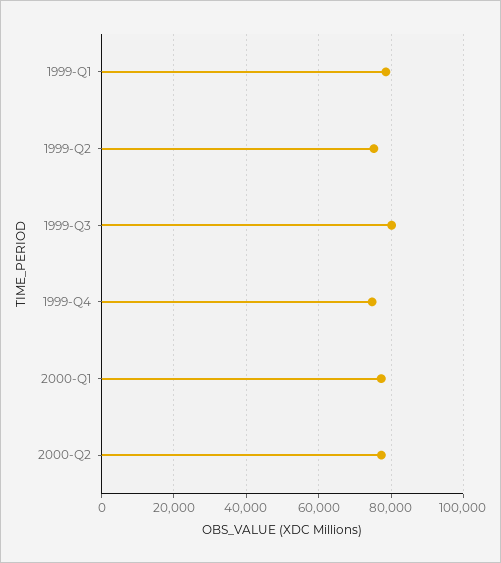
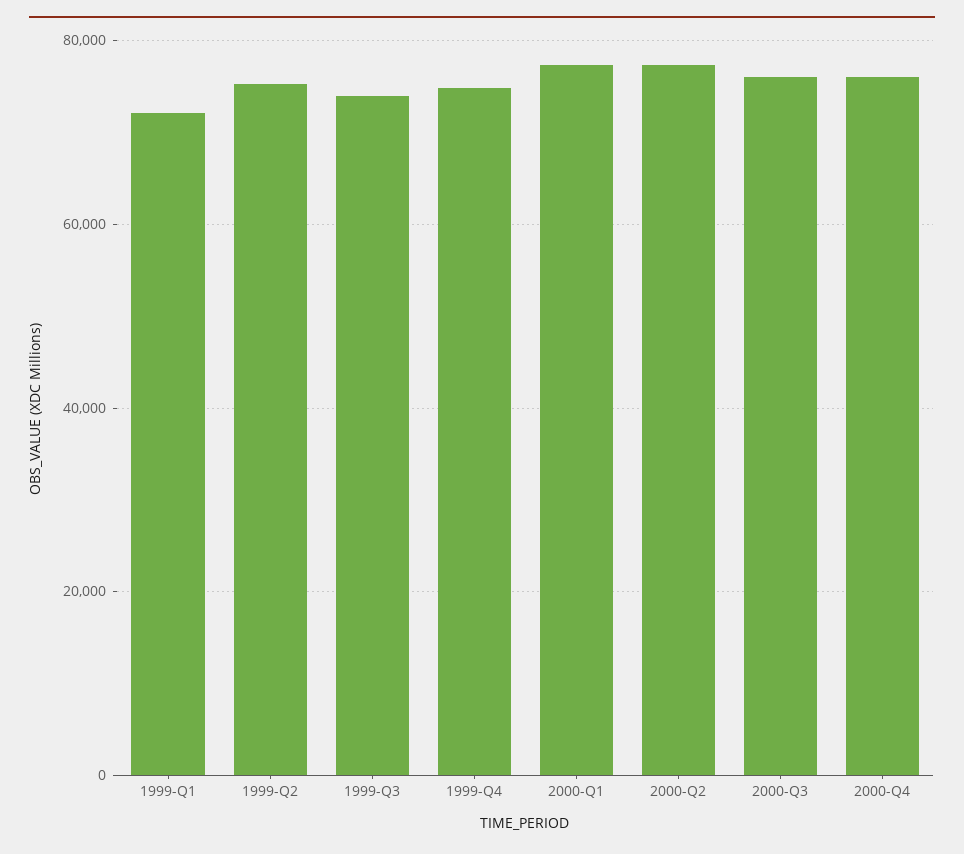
1999-Q1: 78000 -> 72000
1999-Q3: 80000 -> 74000
2000-Q3: none -> 76000
2000-Q4: none -> 76000

